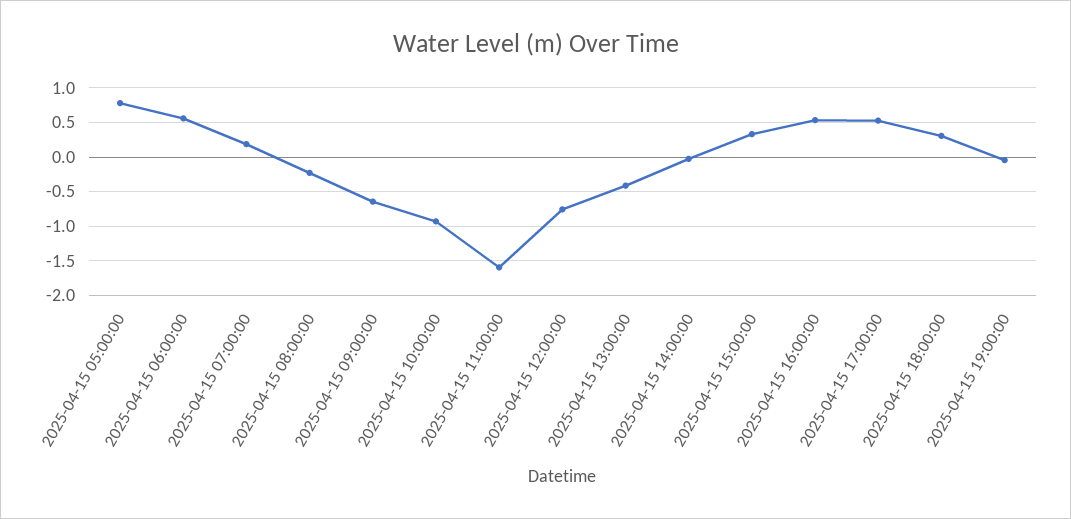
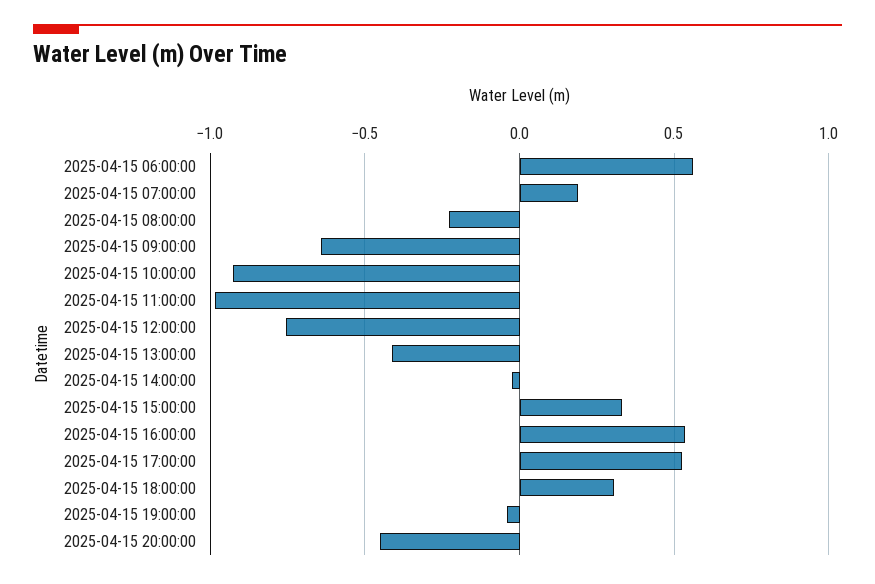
2025-04-15 05:00:00: 0.8 -> none
2025-04-15 11:00:00: -1.6 -> -1
2025-04-15 20:00:00: none -> -0.45

